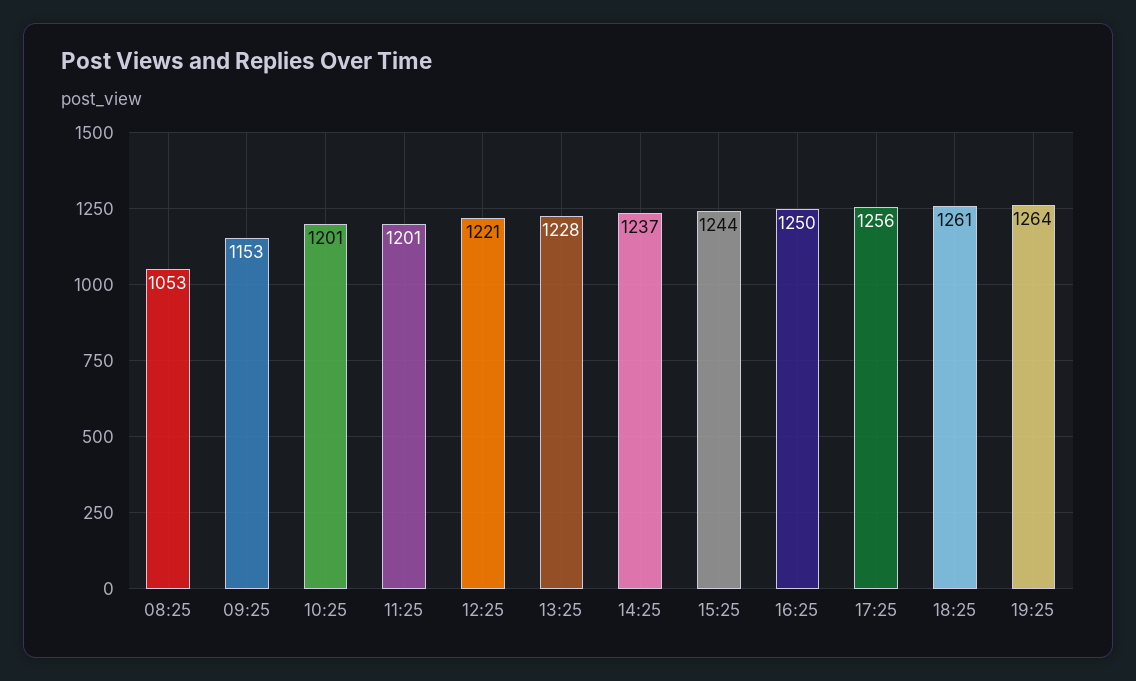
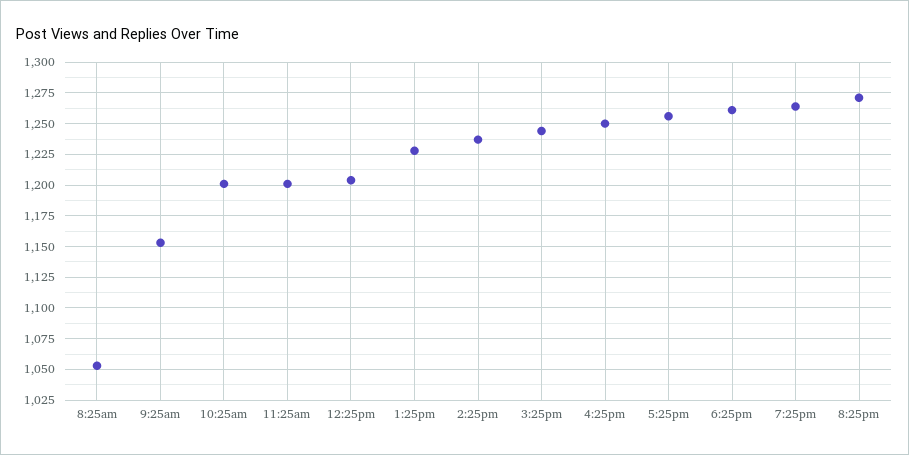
12:25: 1221 -> 1205
8:25pm: none -> 1270

